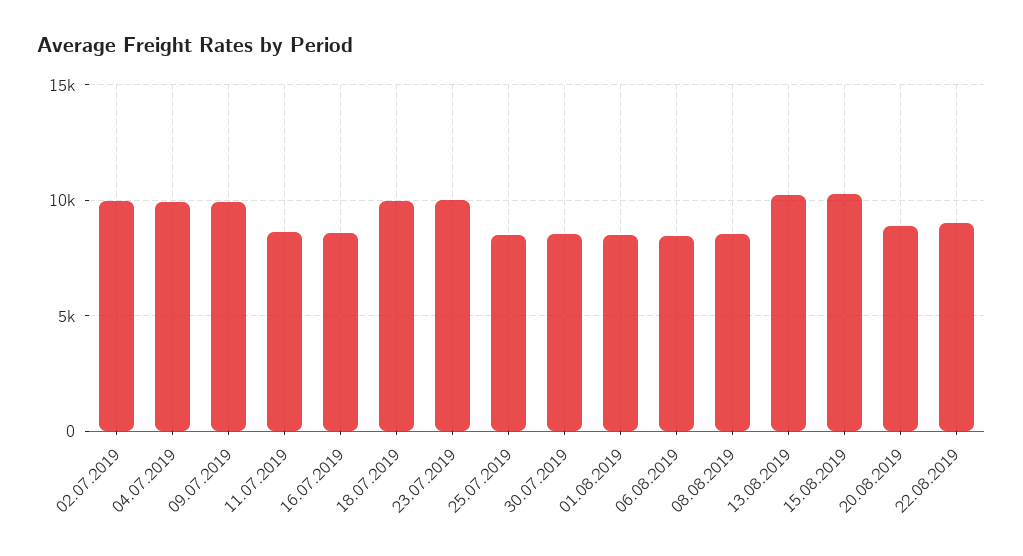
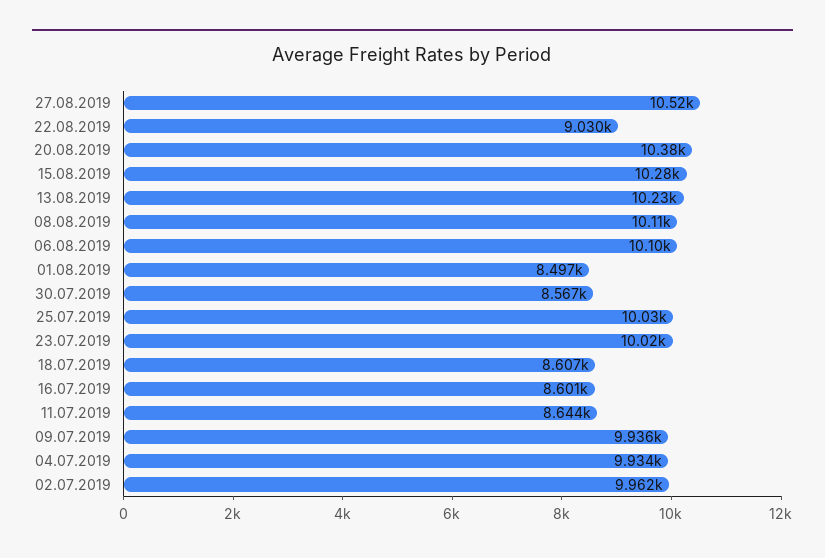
18.07.2019: 10000 -> 8607
25.07.2019: 8500 -> 10030
06.08.2019: 8500 -> 10100
08.08.2019: 8500 -> 10110
20.08.2019: 9000 -> 10380
27.08.2019: none -> 10520

